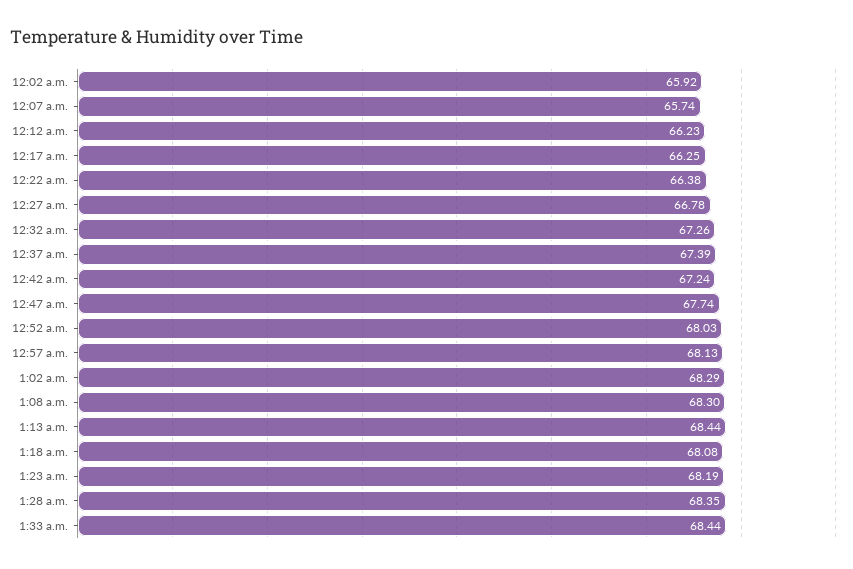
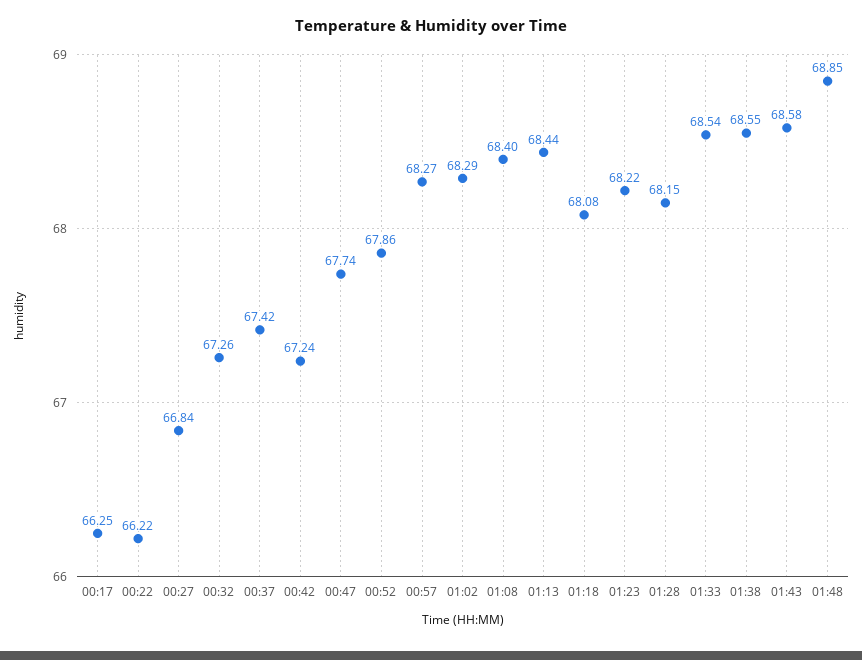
12:02 a.m.: 65.92 -> none
12:07 a.m.: 65.74 -> none
12:12 a.m.: 66.23 -> none
12:22 a.m.: 66.38 -> 66.22
12:27 a.m.: 66.78 -> 66.84
12:37 a.m.: 67.39 -> 67.42
12:52 a.m.: 68.03 -> 67.86
12:57 a.m.: 68.13 -> 68.27
1:08 a.m.: 68.3 -> 68.4
1:23 a.m.: 68.19 -> 68.22
1:28 a.m.: 68.35 -> 68.15
1:33 a.m.: 68.44 -> 68.54
01:38: none -> 68.55
01:43: none -> 68.58
01:48: none -> 68.85

